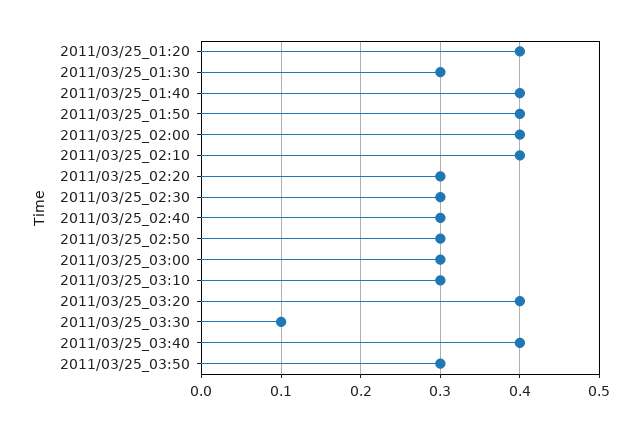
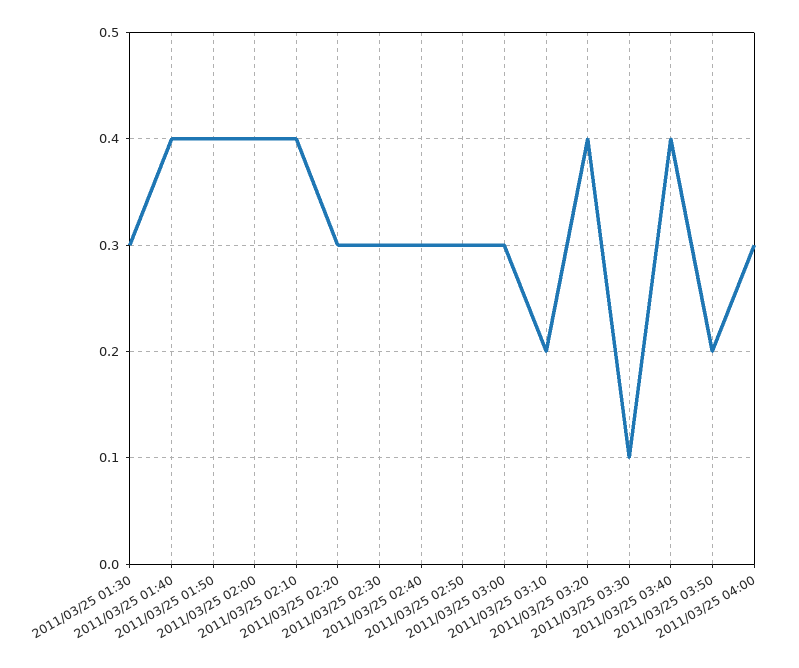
2011/03/25_01:20: 0.4 -> none
2011/03/25_03:10: 0.3 -> 0.2
2011/03/25_03:50: 0.3 -> 0.2
2011/03/25 04:00: none -> 0.3

